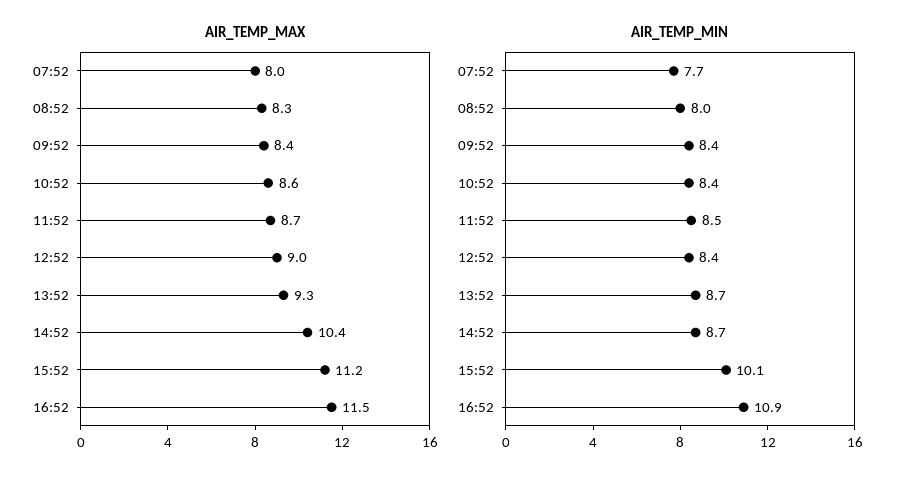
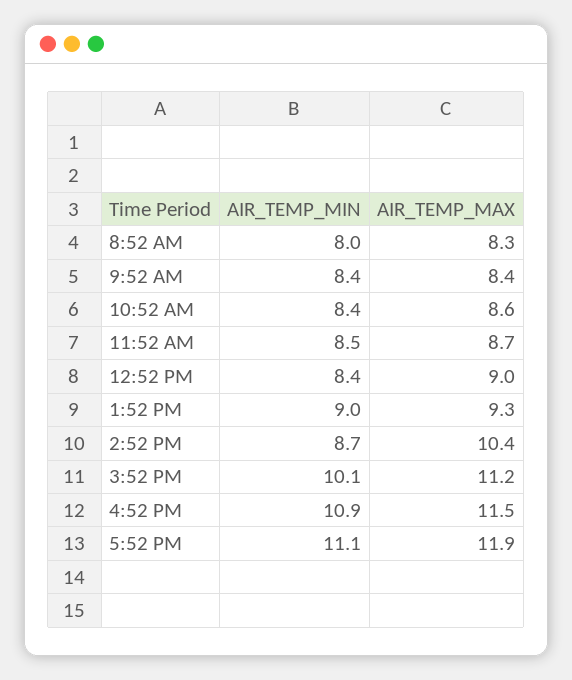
AIR_TEMP_MAX, 07:52: 8 -> none
AIR_TEMP_MIN, 07:52: 7.7 -> none
AIR_TEMP_MIN, 13:52: 8.7 -> 9
AIR_TEMP_MIN, 5:52 PM: none -> 11.1
AIR_TEMP_MAX, 5:52 PM: none -> 11.9

